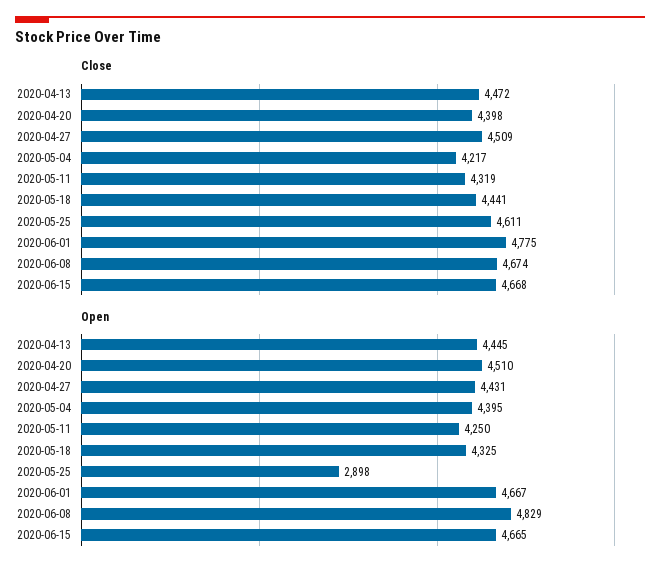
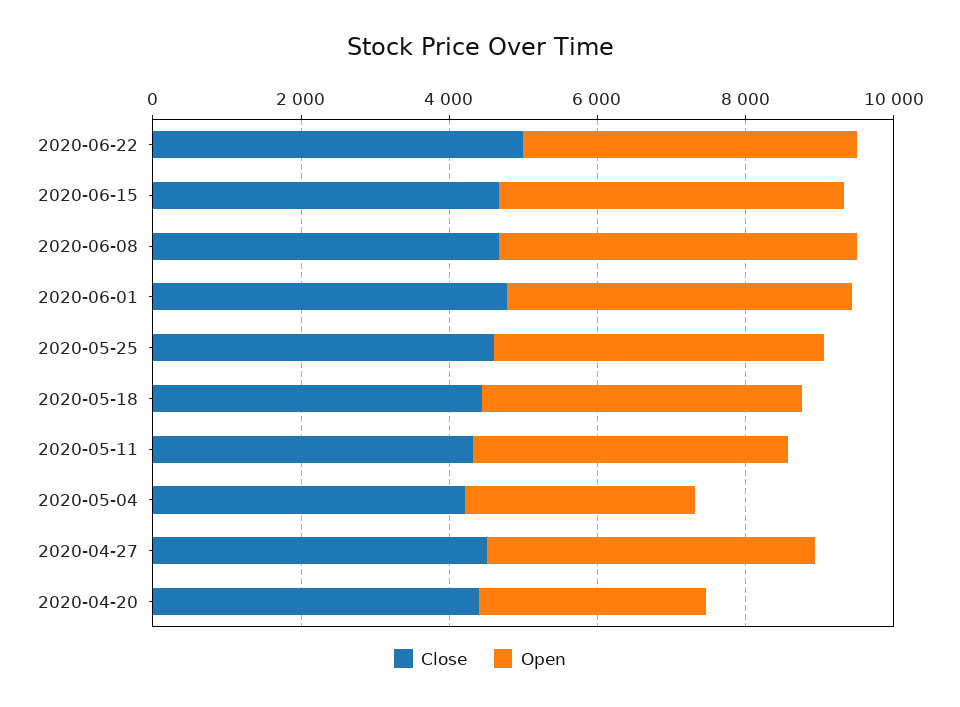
Close, 2020-04-13: 4472 -> none
Open, 2020-04-13: 4445 -> none
Open, 2020-04-20: 4510 -> 3000
Open, 2020-05-04: 4395 -> 3000
Open, 2020-05-25: 2898 -> 4500
Close, 2020-06-22: none -> 5000
Open, 2020-06-22: none -> 4500

